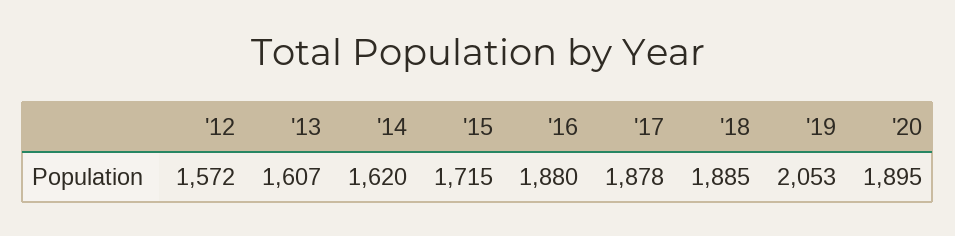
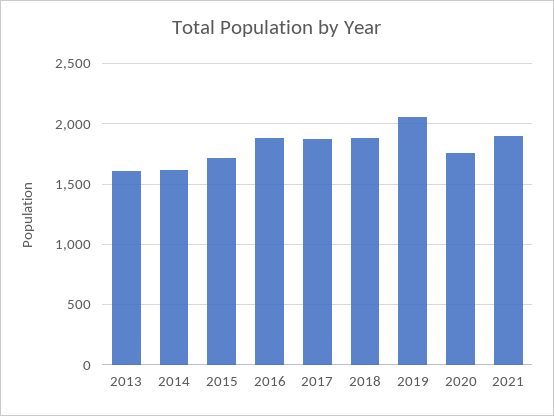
'12: 1572 -> none
'20: 1895 -> 1750
2021: none -> 1900

